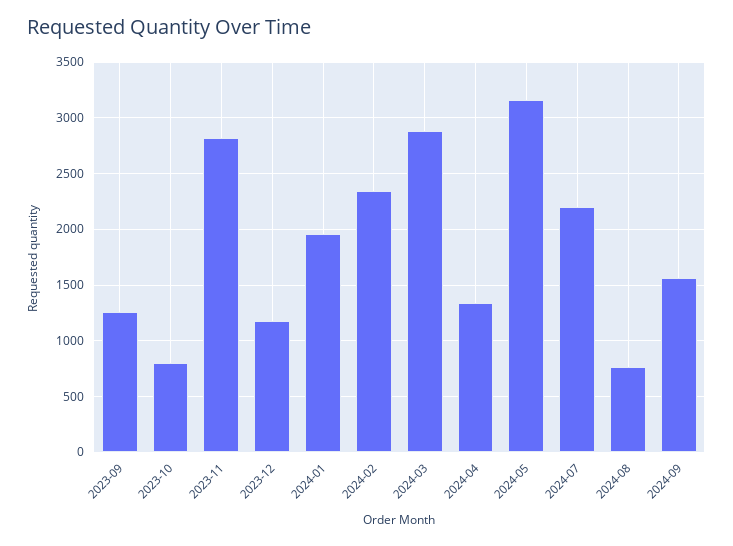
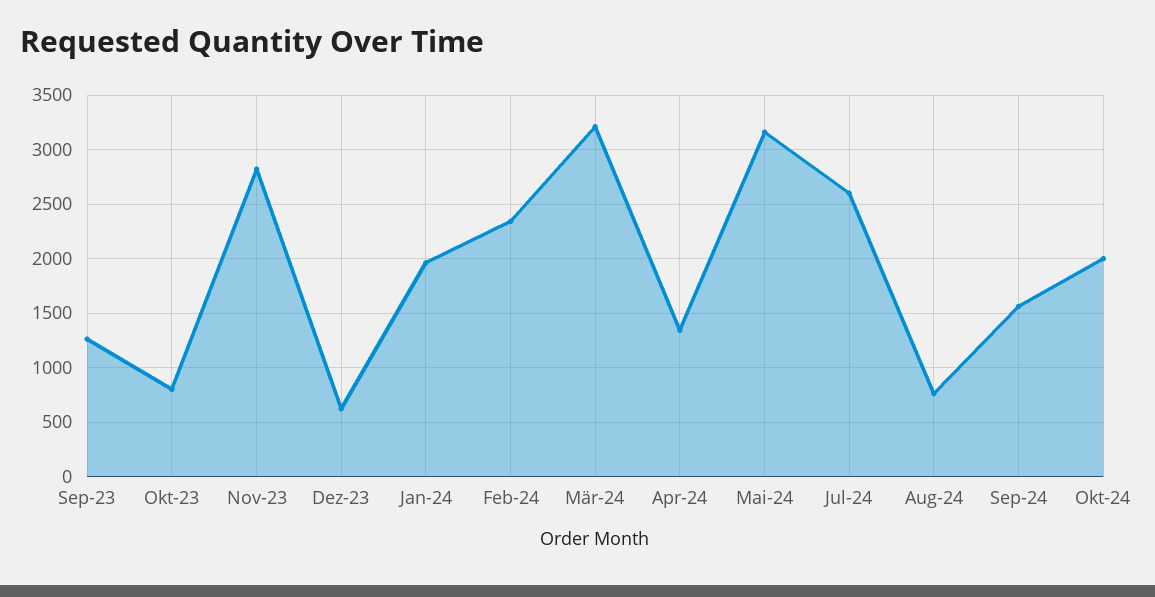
2023-12: 1200 -> 600
2024-03: 2900 -> 3200
2024-07: 2200 -> 2600
Okt-24: none -> 2000

